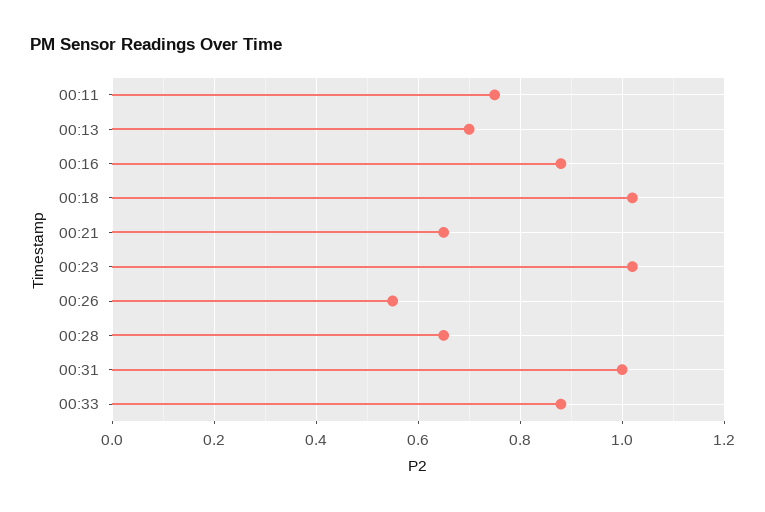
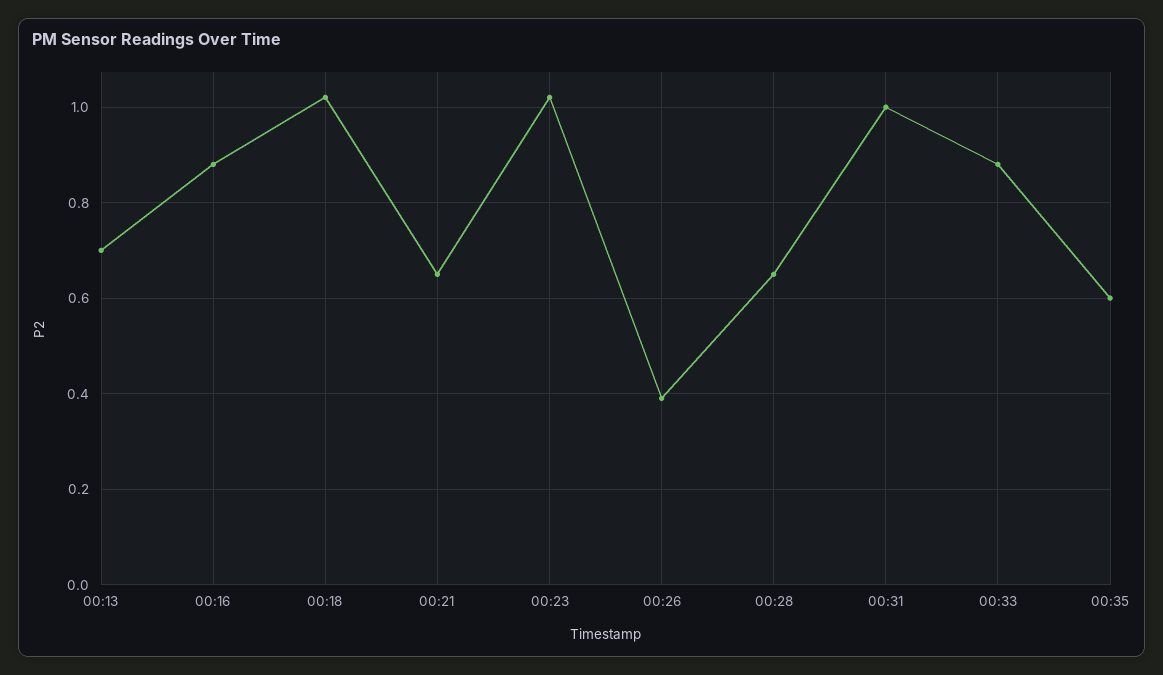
00:11: 0.75 -> none
00:26: 0.55 -> 0.4
00:35: none -> 0.6

